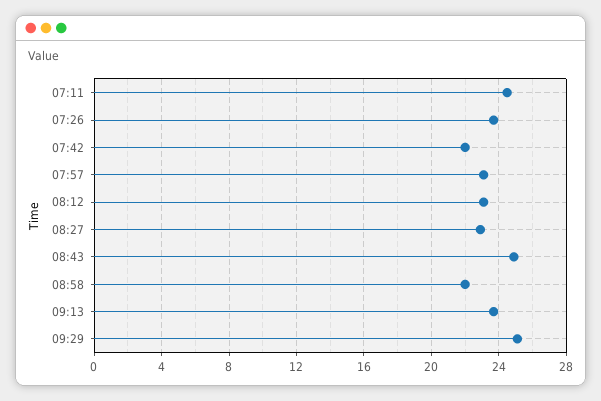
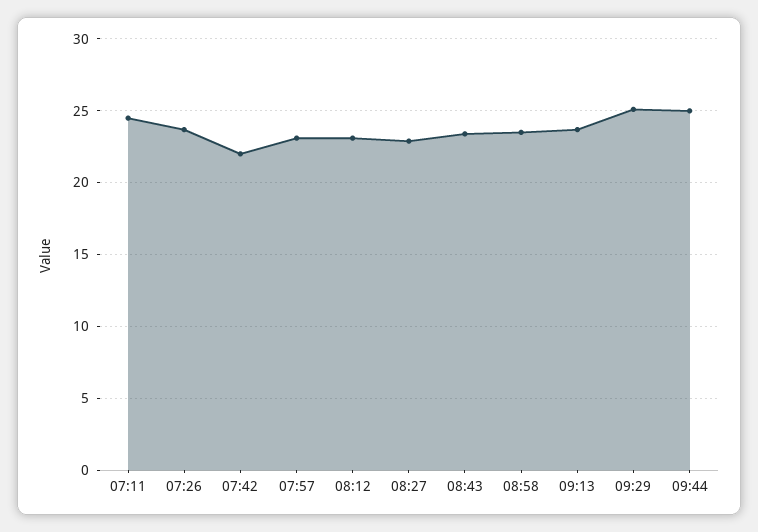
08:43: 25 -> 23.5
08:58: 22 -> 23.5
09:44: none -> 25

